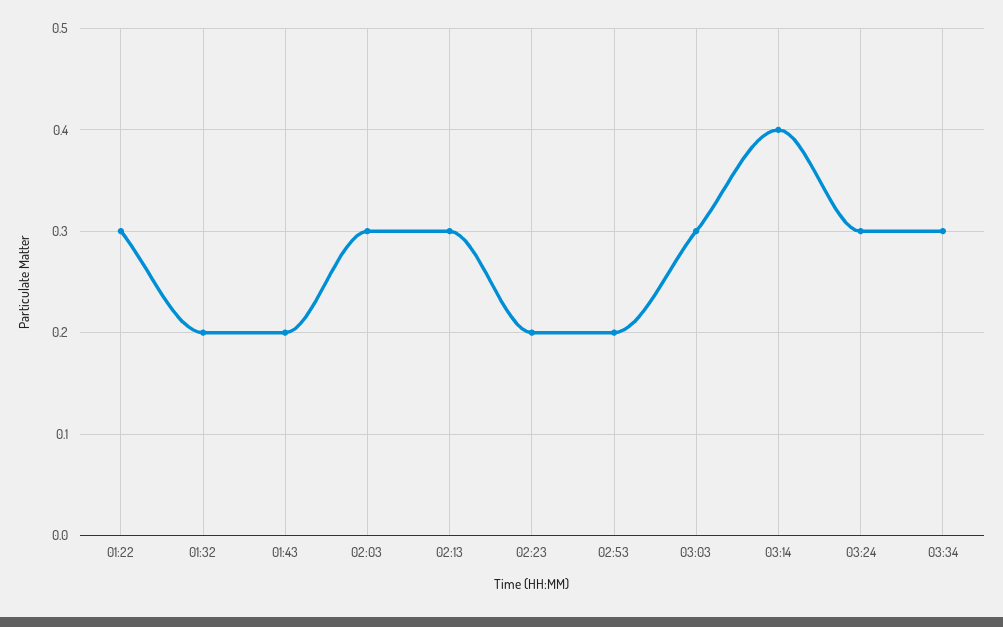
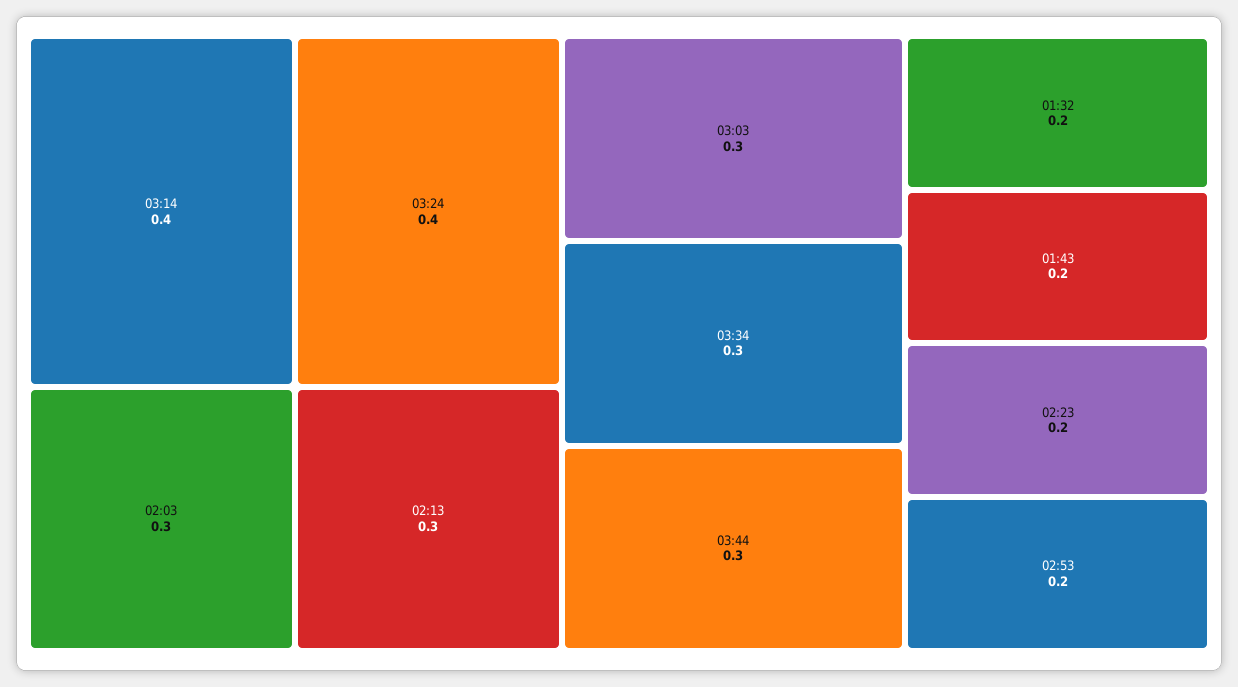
01:22: 0.3 -> none
03:24: 0.3 -> 0.4
03:44: none -> 0.3

